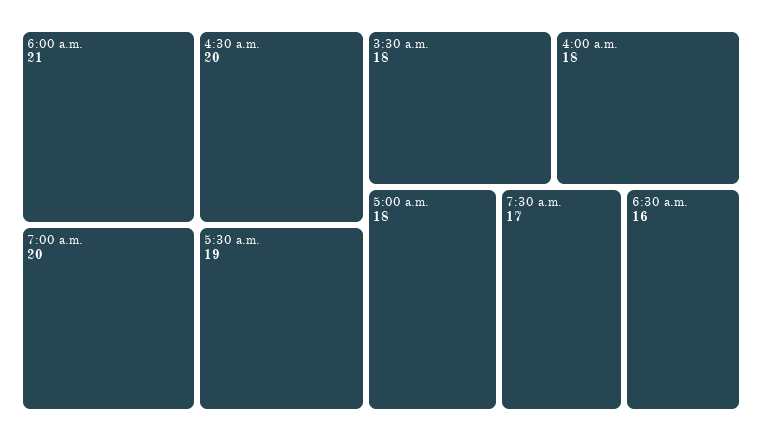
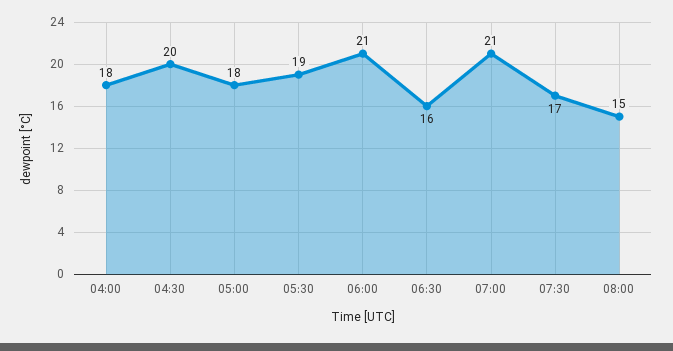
7:00 a.m.: 20 -> 21
3:30 a.m.: 18 -> none
08:00: none -> 15

